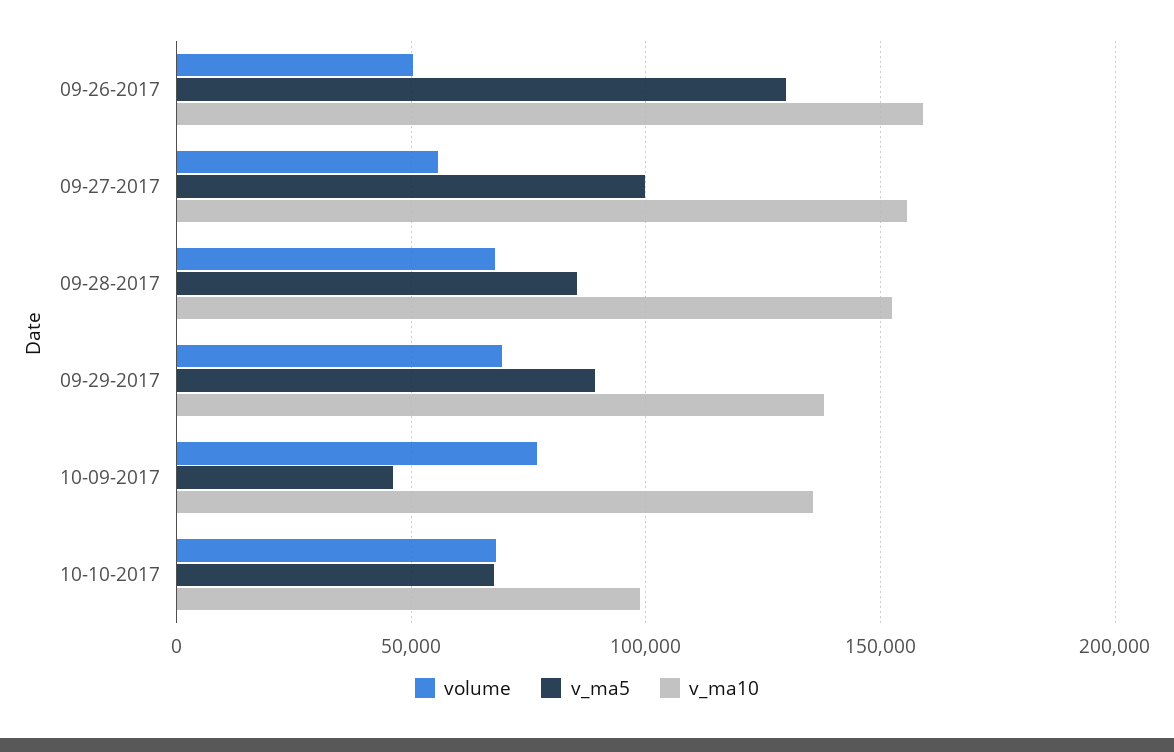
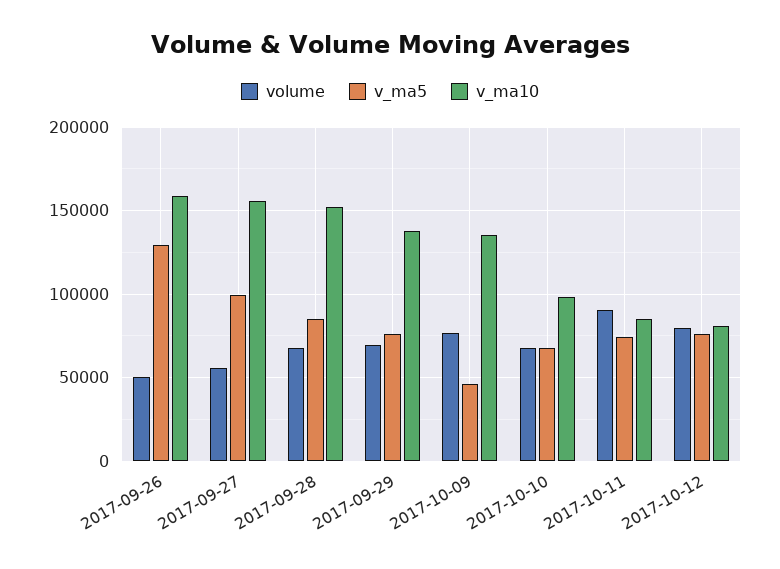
v_ma5, 09-29-2017: 90000 -> 75000
volume, 2017-10-11: none -> 90000
v_ma5, 2017-10-11: none -> 75000
v_ma10, 2017-10-11: none -> 85000
volume, 2017-10-12: none -> 80000
v_ma5, 2017-10-12: none -> 75000
v_ma10, 2017-10-12: none -> 80000

